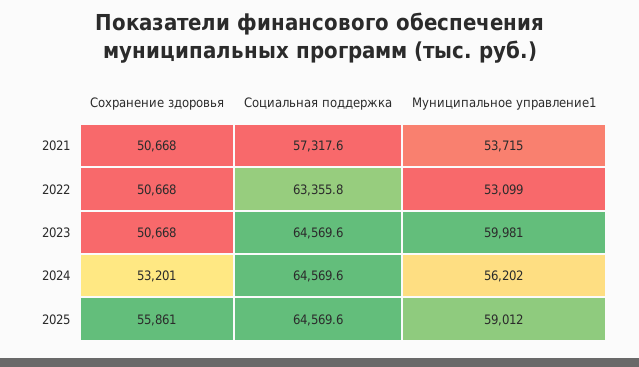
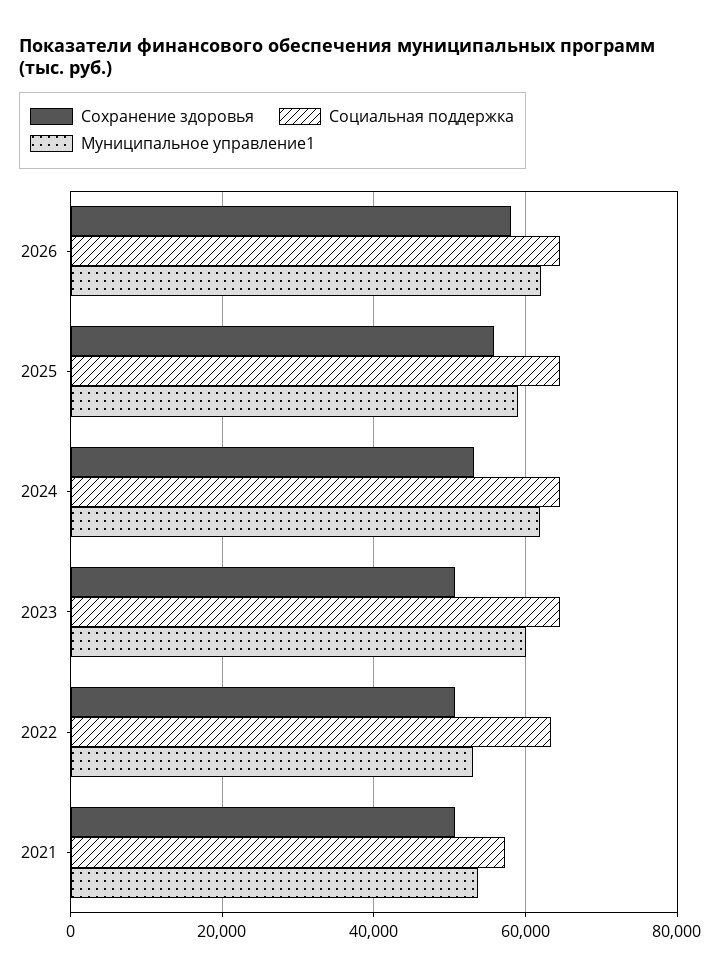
Муниципальное управление1, 2024: 56202 -> 62000
Сохранение здоровья, 2026: none -> 58000
Социальная поддержка, 2026: none -> 64000
Муниципальное управление1, 2026: none -> 62000

